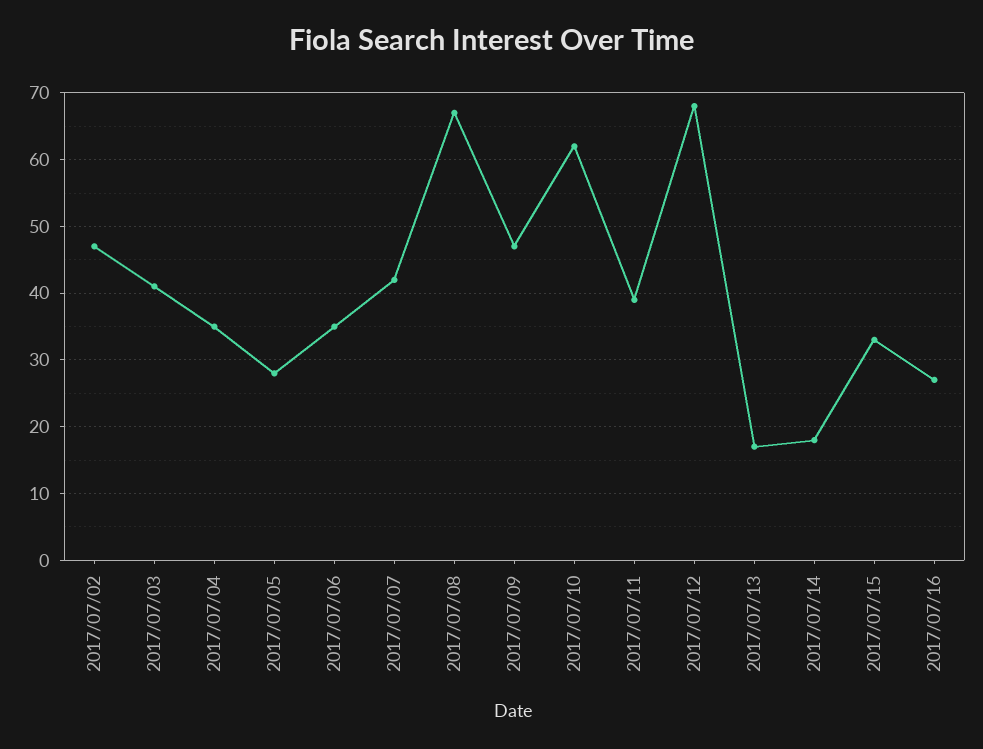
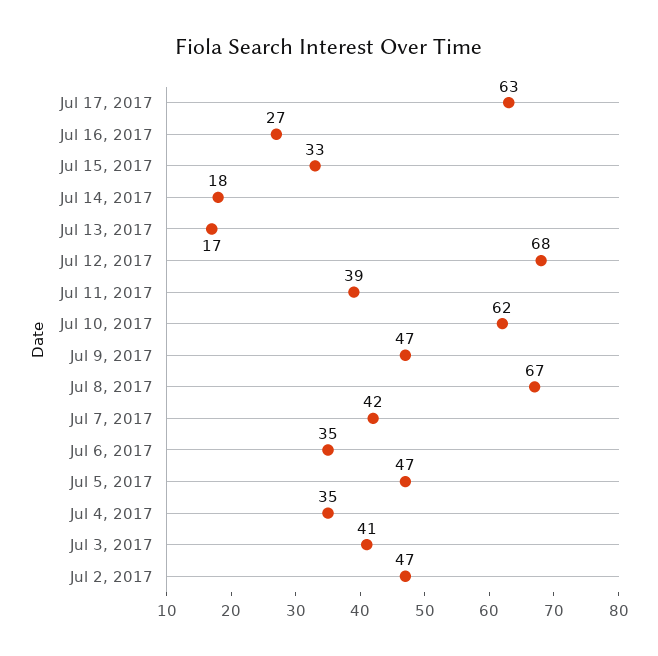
2017/07/05: 28 -> 47
Jul 17, 2017: none -> 63

